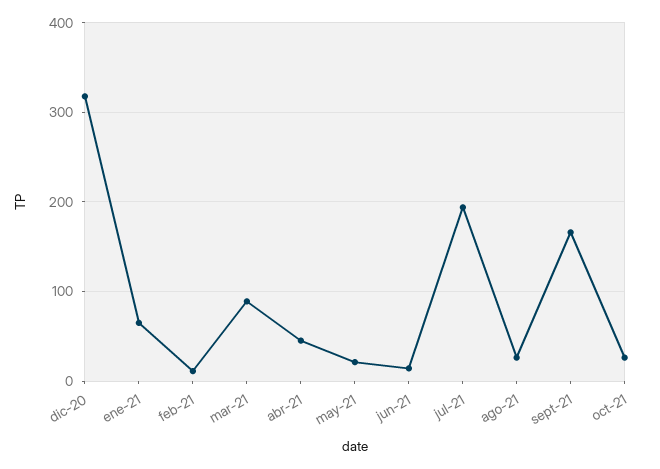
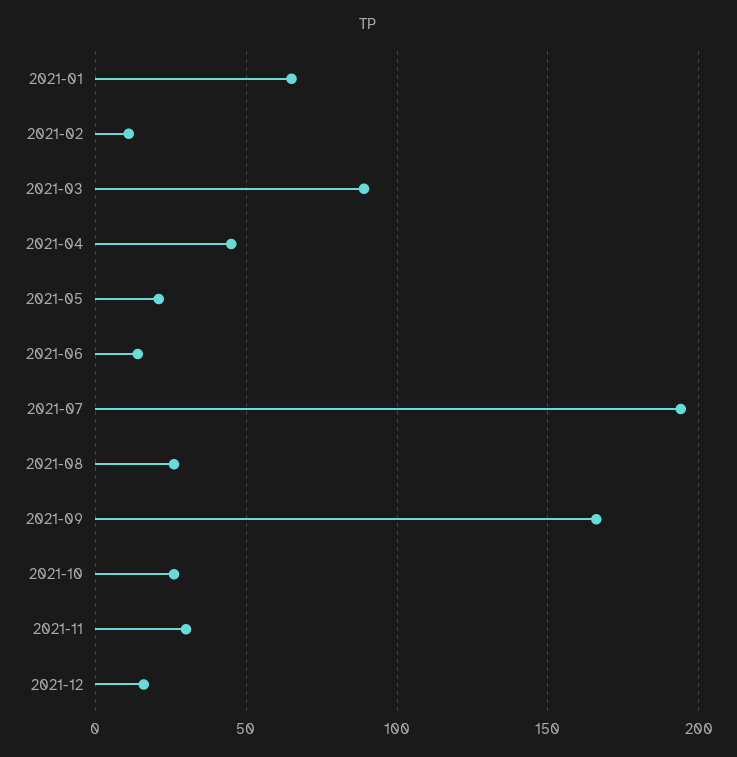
dic-20: 320 -> none
2021-11: none -> 30
2021-12: none -> 15

